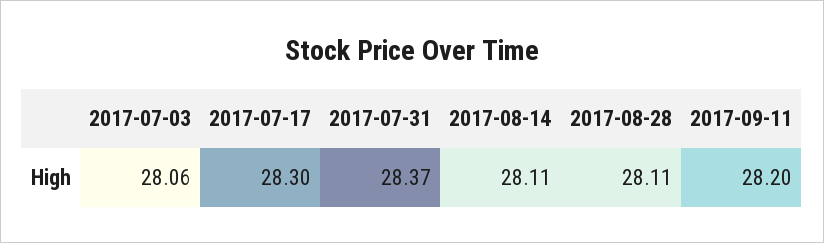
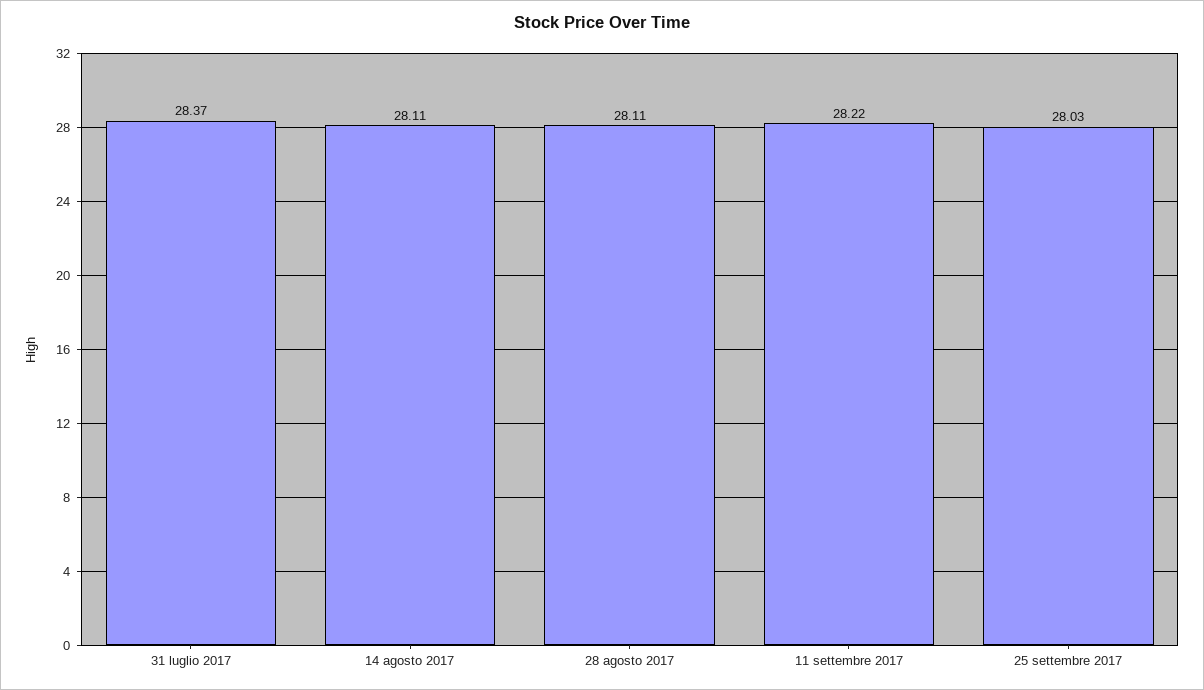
2017-07-03: 28.06 -> none
2017-07-17: 28.3 -> none
2017-09-11: 28.2 -> 28.22
25 settembre 2017: none -> 28.03

